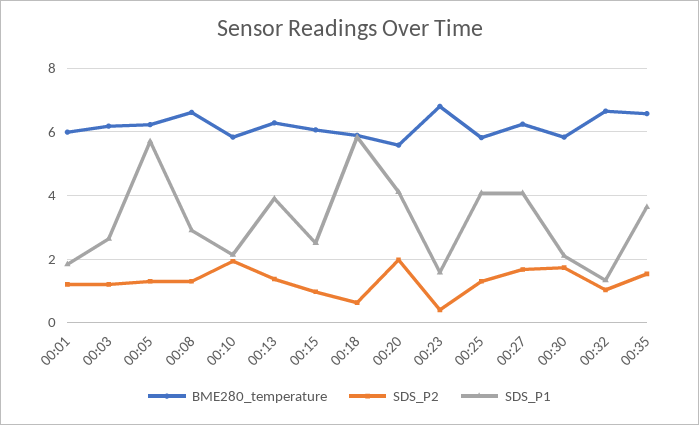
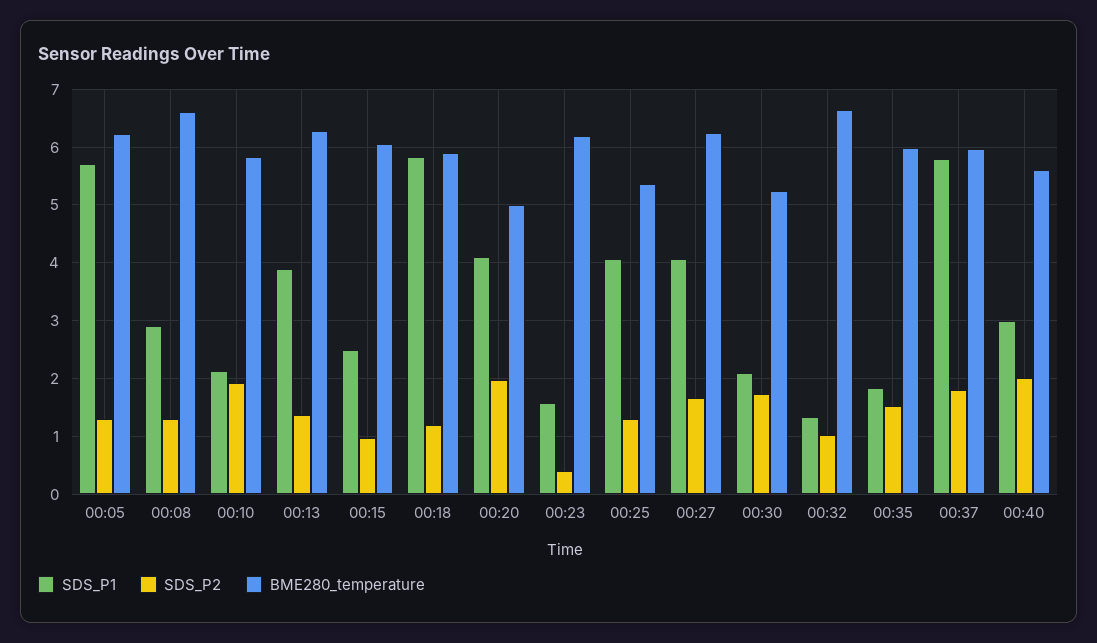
BME280_temperature, 00:01: 6 -> none
SDS_P2, 00:01: 1.2 -> none
SDS_P1, 00:01: 1.8 -> none
BME280_temperature, 00:03: 6.2 -> none
SDS_P2, 00:03: 1.2 -> none
SDS_P1, 00:03: 2.6 -> none
SDS_P2, 00:18: 0.6 -> 1.2
BME280_temperature, 00:20: 5.6 -> 5
BME280_temperature, 00:23: 6.8 -> 6.2
BME280_temperature, 00:25: 5.8 -> 5.4
BME280_temperature, 00:30: 5.8 -> 5.2
BME280_temperature, 00:35: 6.6 -> 6
SDS_P1, 00:35: 3.6 -> 1.8
SDS_P1, 00:37: none -> 5.8
SDS_P2, 00:37: none -> 1.8
BME280_temperature, 00:37: none -> 6
SDS_P1, 00:40: none -> 3
SDS_P2, 00:40: none -> 2
BME280_temperature, 00:40: none -> 5.6

